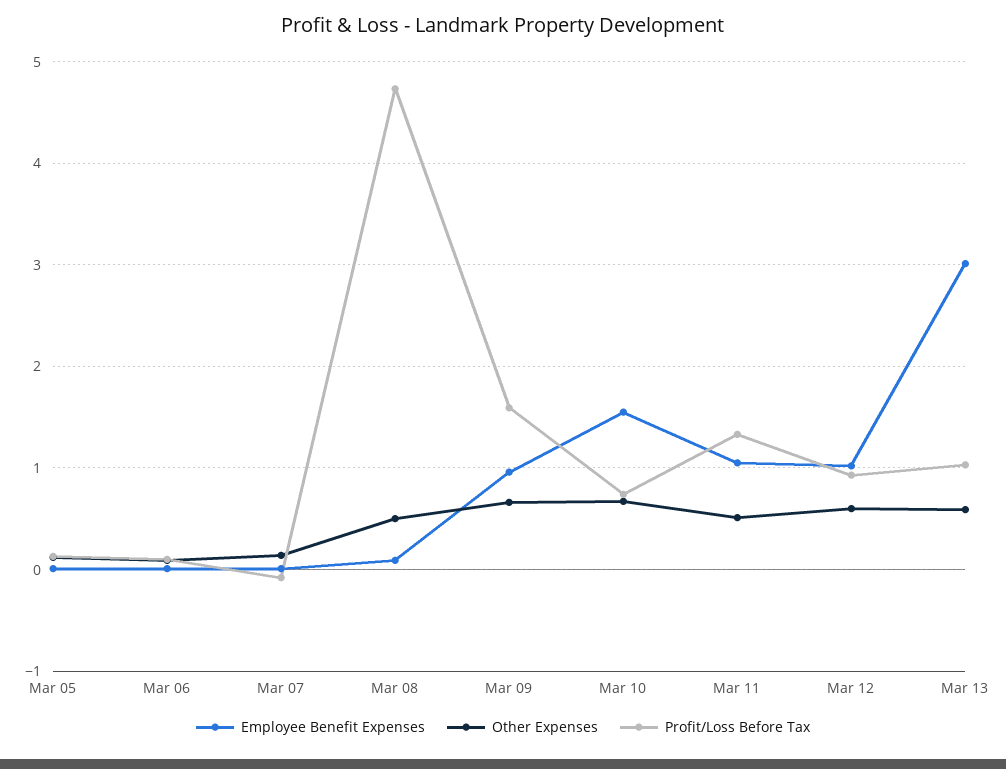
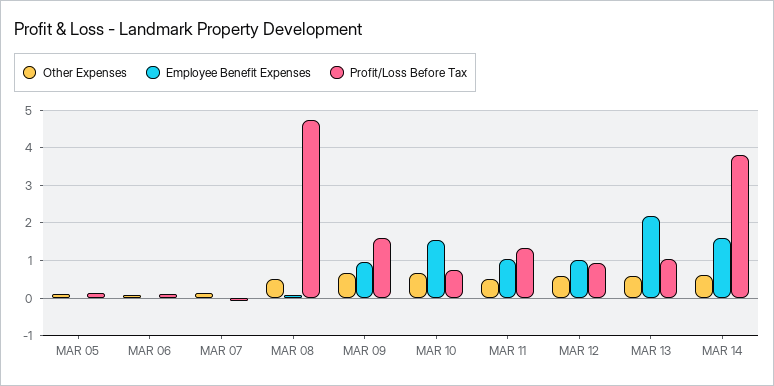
Employee Benefit Expenses, Mar 13: 3 -> 2.2
Other Expenses, MAR 14: none -> 0.6
Employee Benefit Expenses, MAR 14: none -> 1.6
Profit/Loss Before Tax, MAR 14: none -> 3.8

